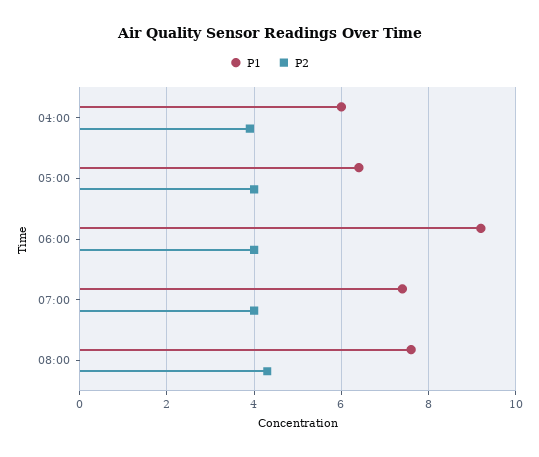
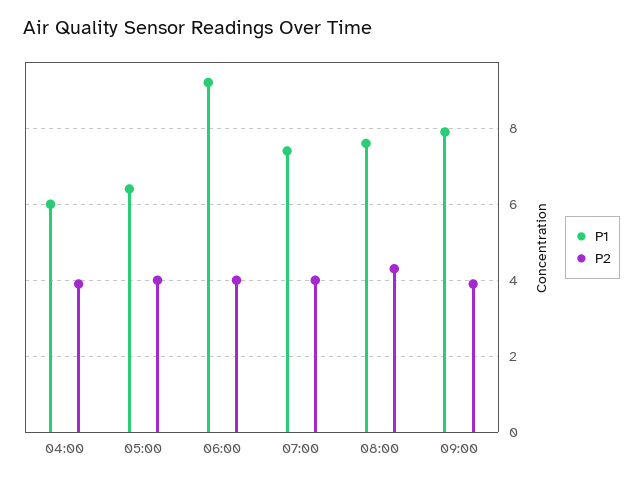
P1, 09:00: none -> 8
P2, 09:00: none -> 4

